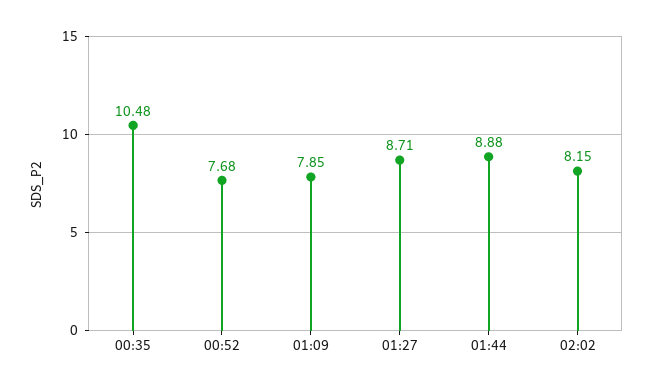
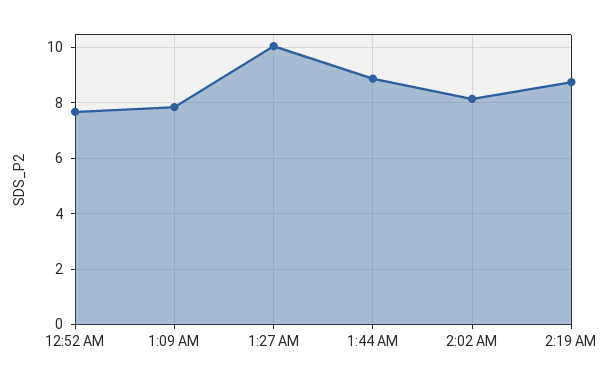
00:35: 10.48 -> none
01:27: 8.71 -> 10
2:19 AM: none -> 8.75

